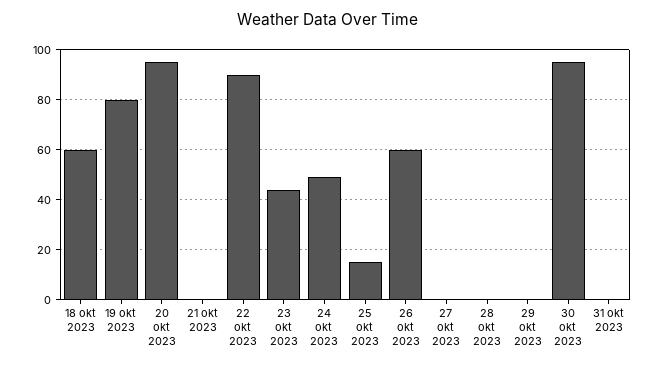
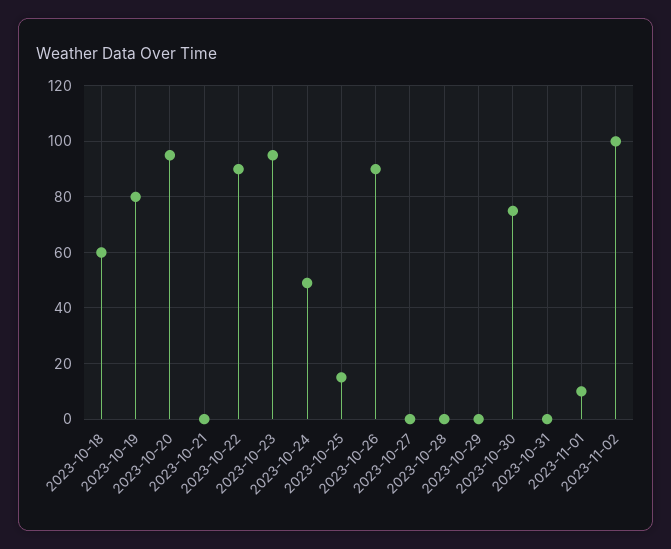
23 okt 2023: 45 -> 95
26 okt 2023: 60 -> 90
30 okt 2023: 95 -> 75
2023-11-01: none -> 10
2023-11-02: none -> 100

